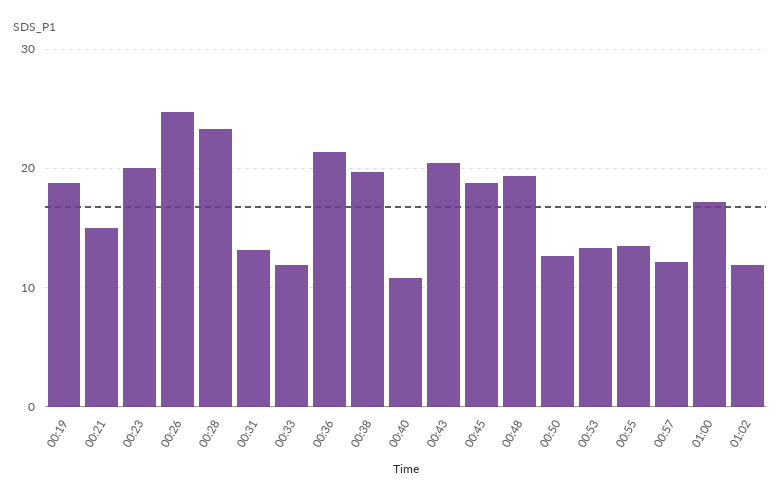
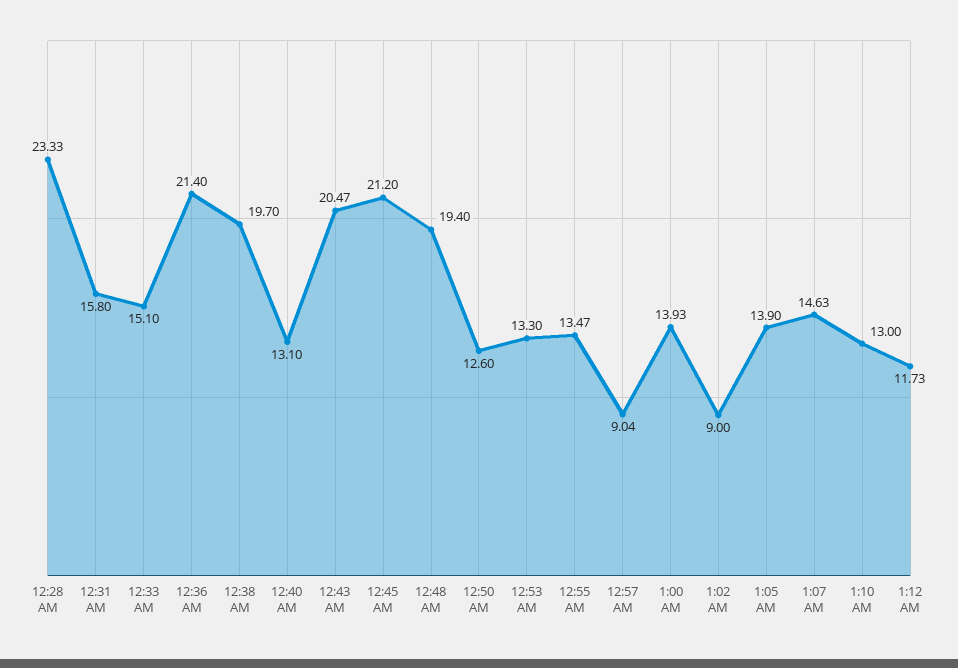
00:19: 19 -> none
00:21: 15 -> none
00:23: 20 -> none
00:26: 25 -> none
00:31: 13 -> 15.8
00:33: 12 -> 15.1
00:40: 11 -> 13.1
00:45: 19 -> 21.2
00:57: 12 -> 9.04
01:00: 17 -> 13.93
01:02: 12 -> 9
1:05 AM: none -> 13.9
1:07 AM: none -> 14.63
1:10 AM: none -> 13
1:12 AM: none -> 11.73

